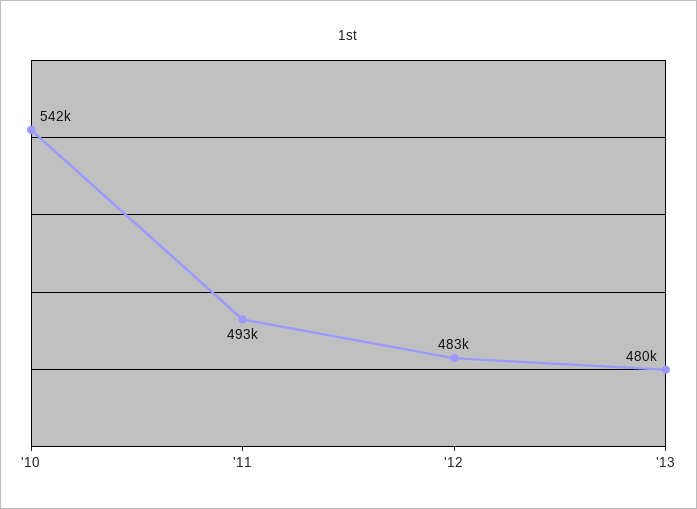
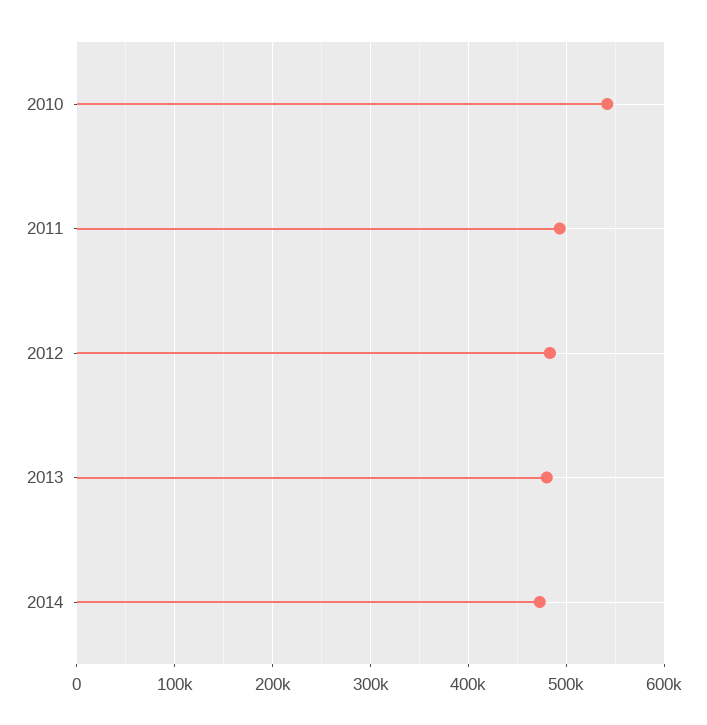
2014: none -> 470000

